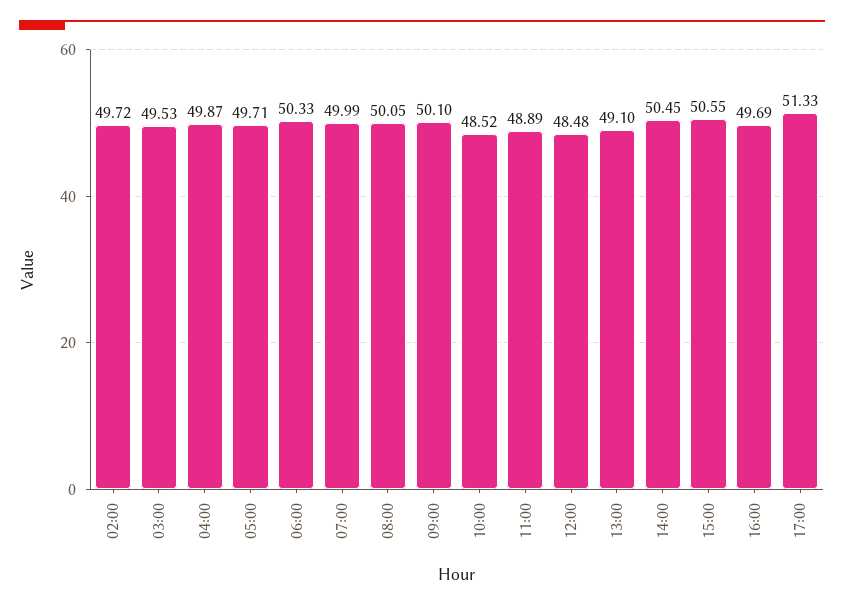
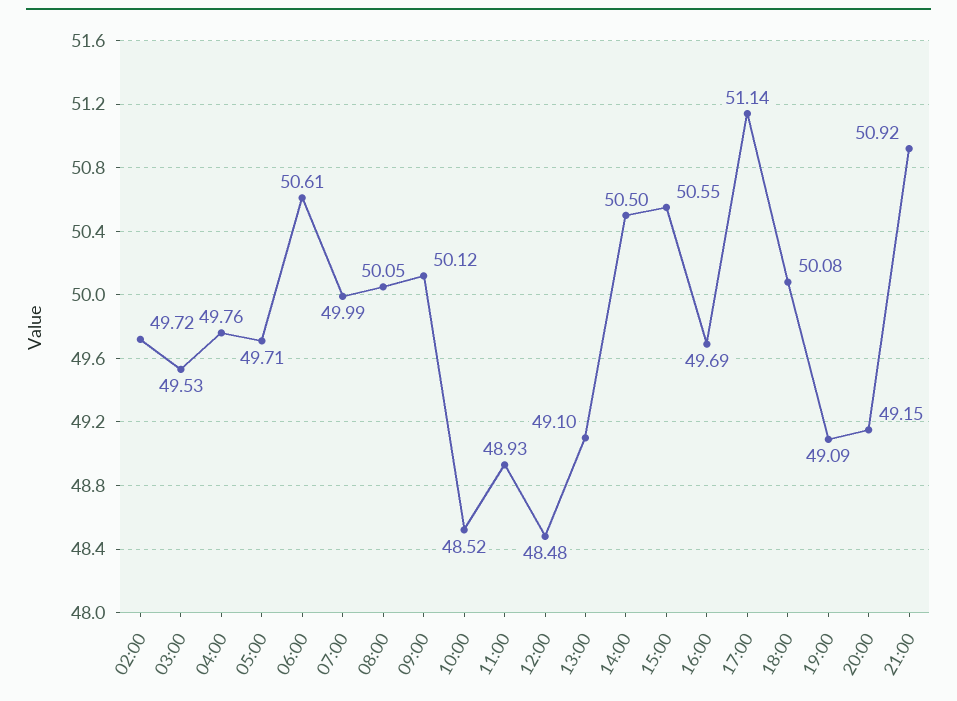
04:00: 49.87 -> 49.76
06:00: 50.33 -> 50.61
09:00: 50.1 -> 50.12
11:00: 48.89 -> 48.93
14:00: 50.45 -> 50.5
17:00: 51.33 -> 51.14
18:00: none -> 50.08
19:00: none -> 49.09
20:00: none -> 49.15
21:00: none -> 50.92

